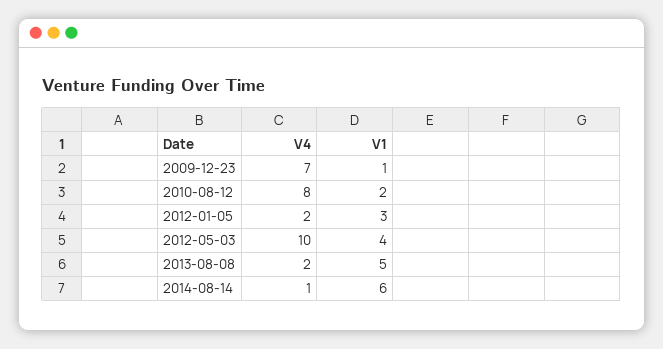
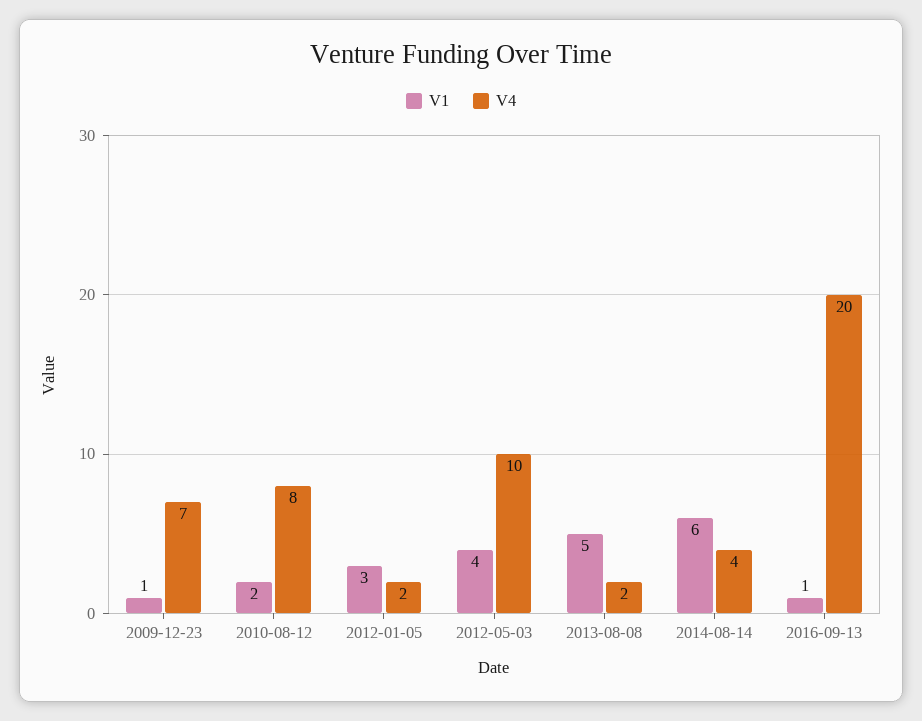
V4, 2014-08-14: 1 -> 4
V1, 2016-09-13: none -> 1
V4, 2016-09-13: none -> 20

